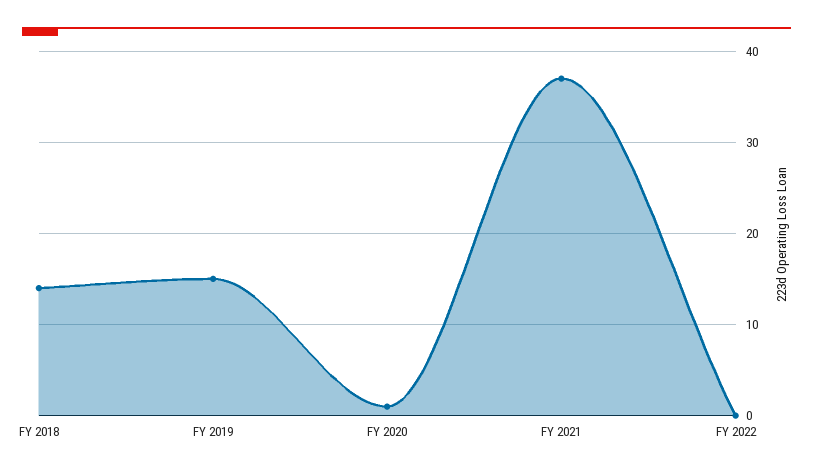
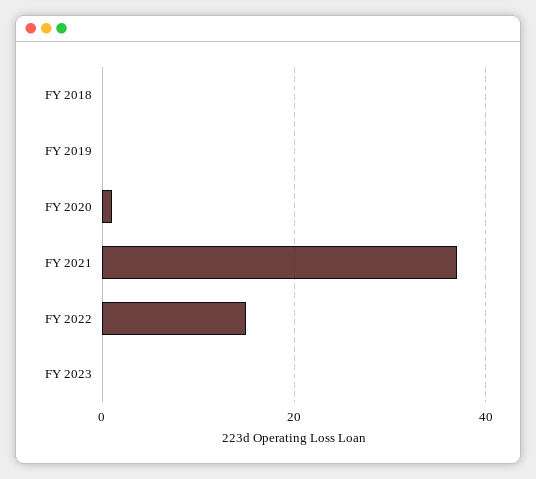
FY 2018: 14 -> 0
FY 2019: 15 -> 0
FY 2022: 0 -> 15
FY 2023: none -> 0

